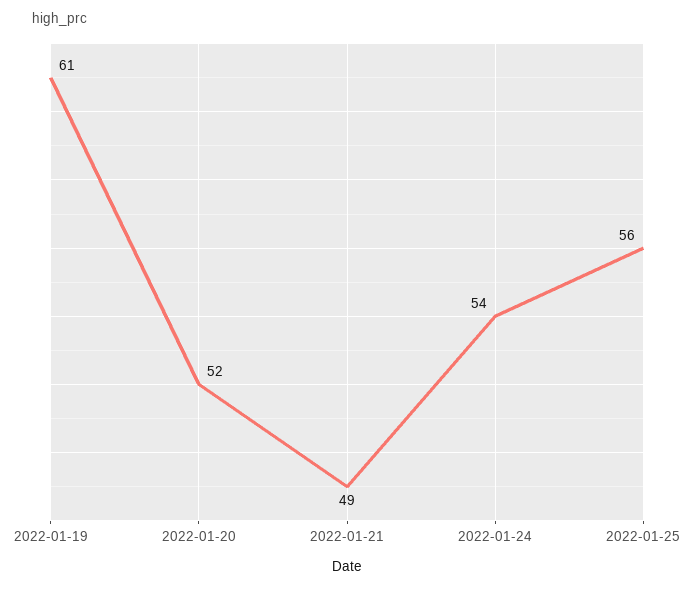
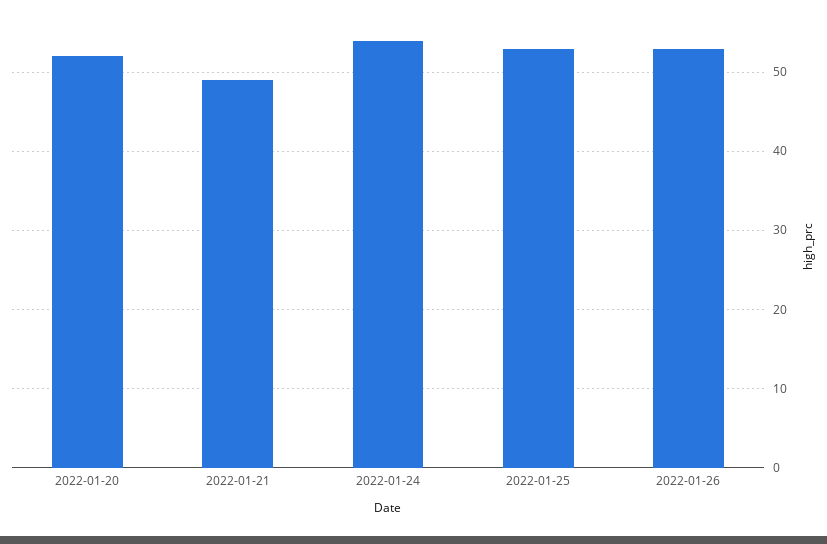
2022-01-19: 61 -> none
2022-01-25: 56 -> 53
2022-01-26: none -> 53

